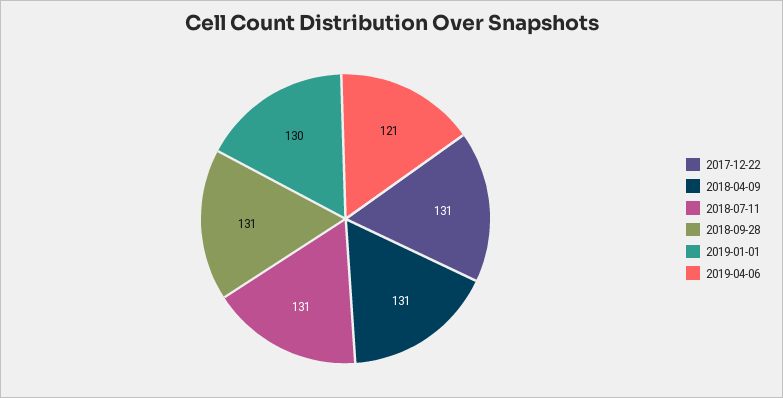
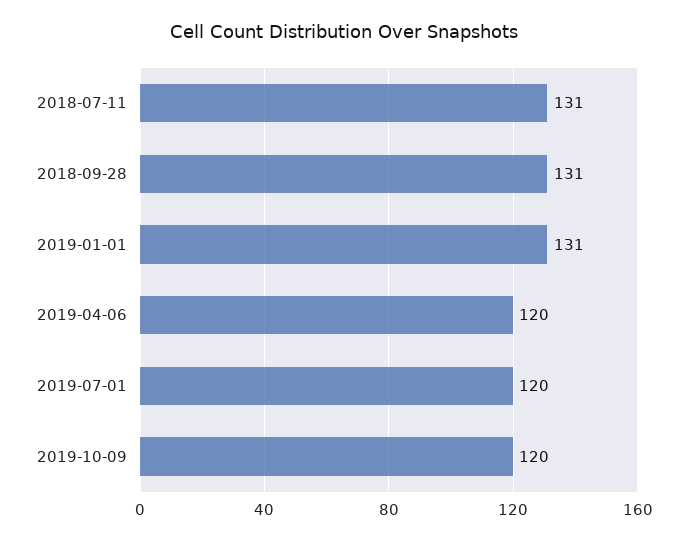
2017-12-22: 131 -> none
2018-04-09: 131 -> none
2019-01-01: 130 -> 131
2019-04-06: 121 -> 120
2019-07-01: none -> 120
2019-10-09: none -> 120

